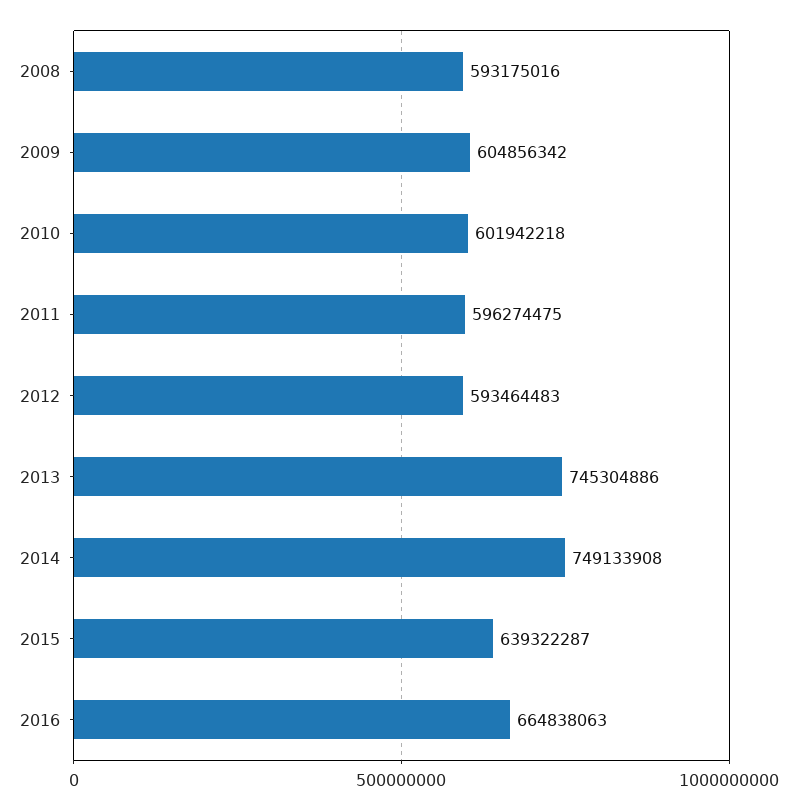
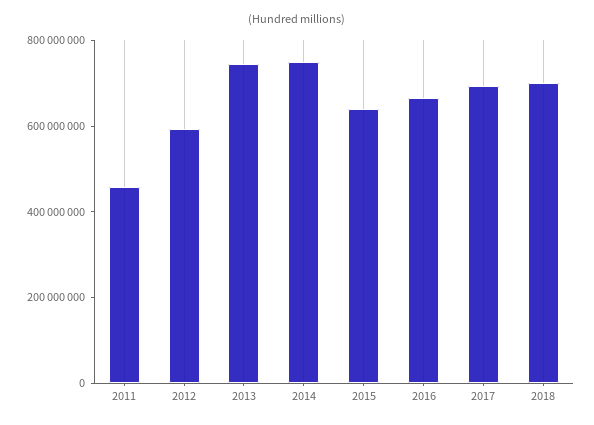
2008: 593175016 -> none
2009: 604856342 -> none
2010: 601942218 -> none
2011: 596274475 -> 450000000
2017: none -> 700000000
2018: none -> 700000000

